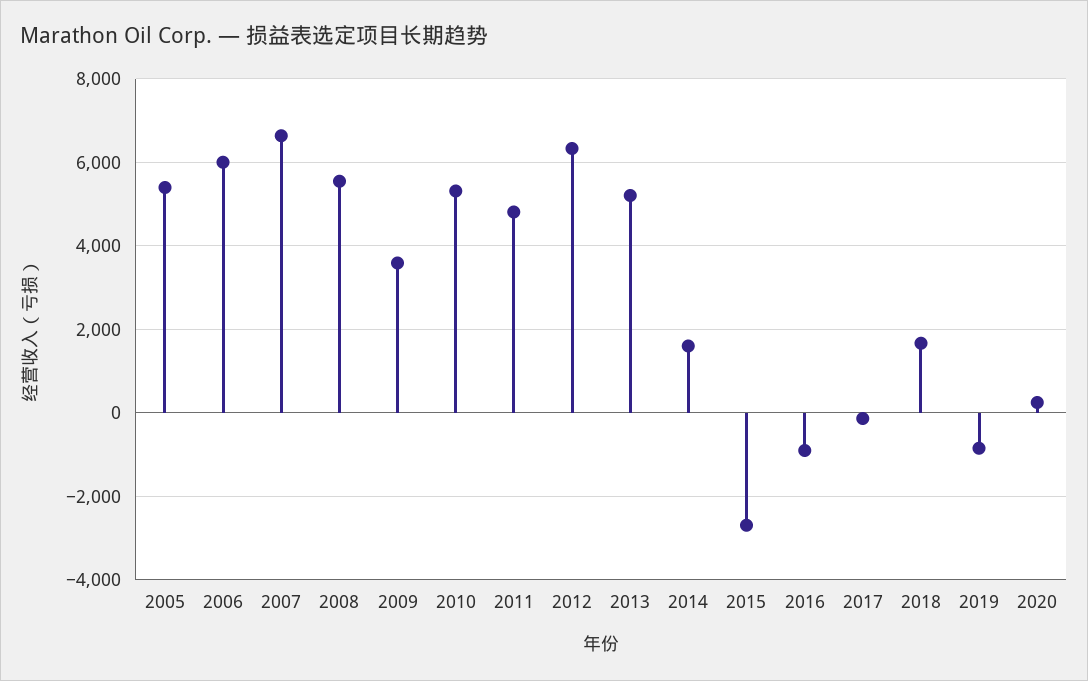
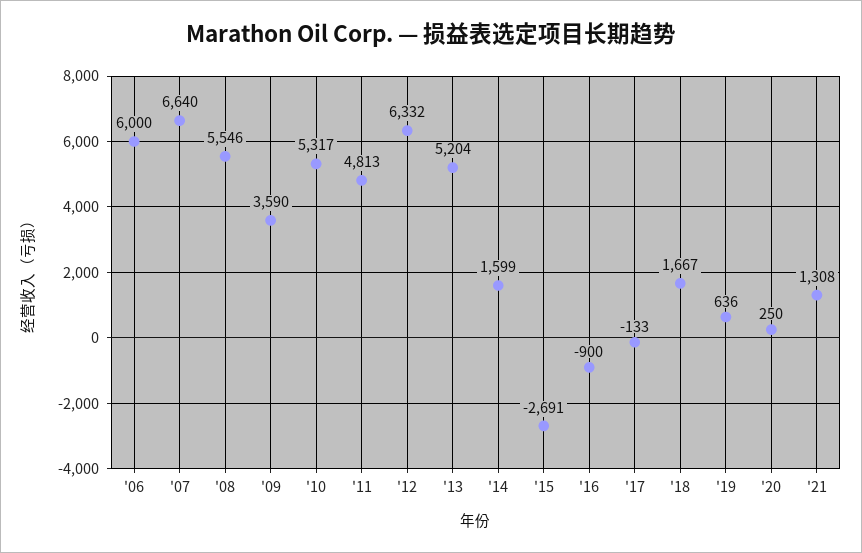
2005: 5400 -> none
2019: -800 -> 636
'21: none -> 1308

